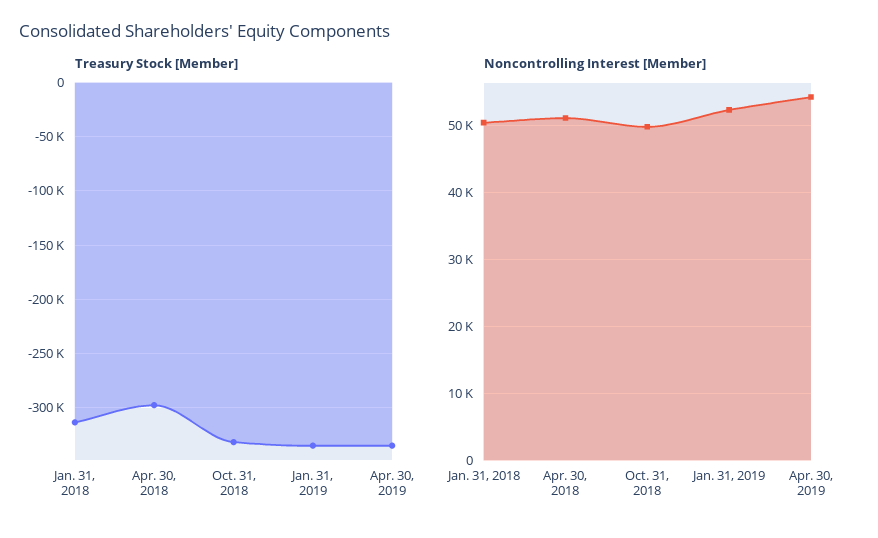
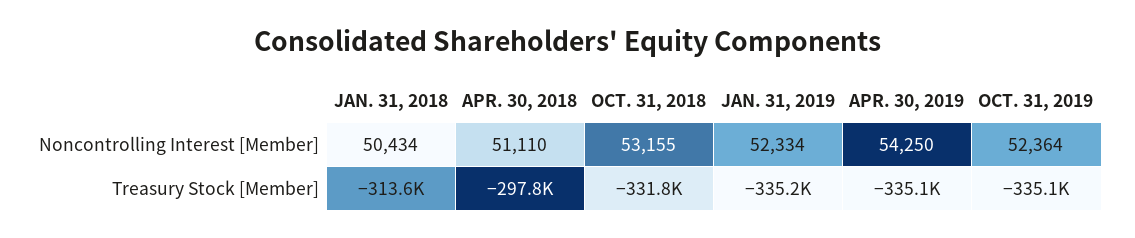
Noncontrolling Interest [Member], Oct. 31, 2018: 50000 -> 53155
Noncontrolling Interest [Member], OCT. 31, 2019: none -> 52364
Treasury Stock [Member], OCT. 31, 2019: none -> -335100

